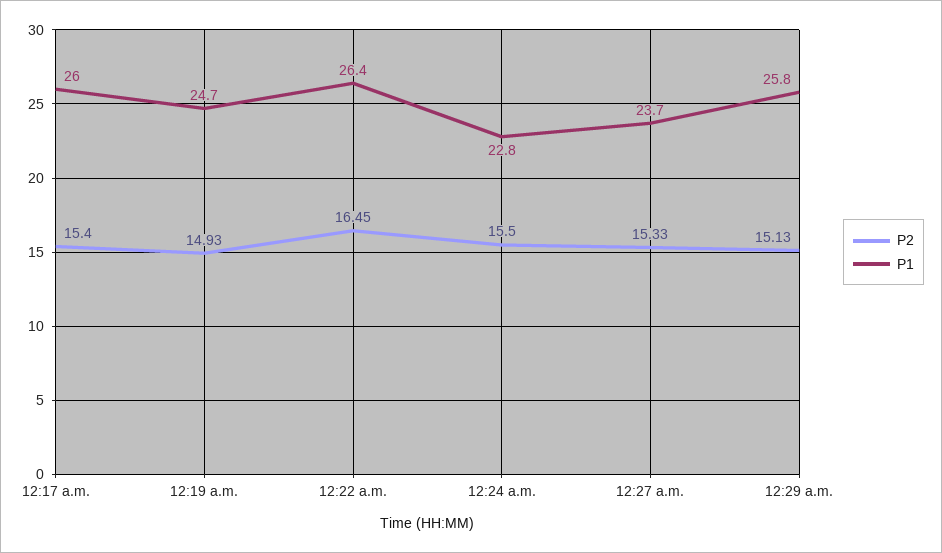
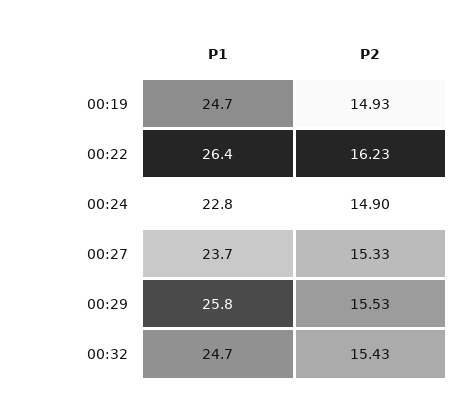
P2, 12:17 a.m.: 15.4 -> none
P1, 12:17 a.m.: 26 -> none
P2, 12:22 a.m.: 16.45 -> 16.23
P2, 12:24 a.m.: 15.5 -> 14.9
P2, 12:29 a.m.: 15.13 -> 15.53
P1, 00:32: none -> 24.7
P2, 00:32: none -> 15.43

